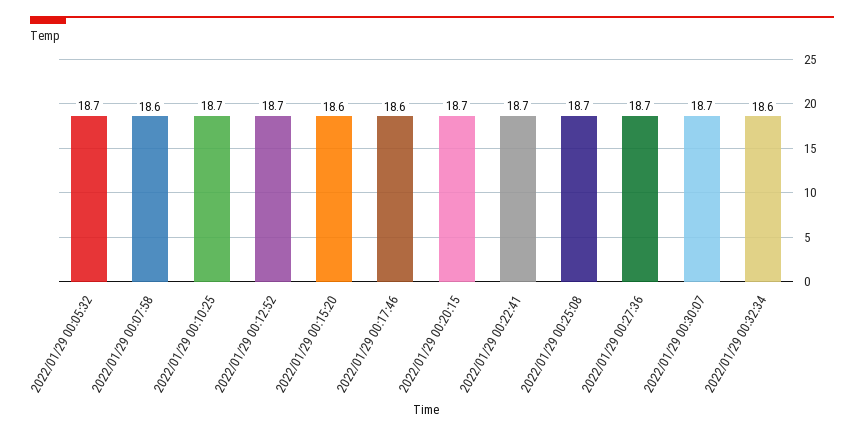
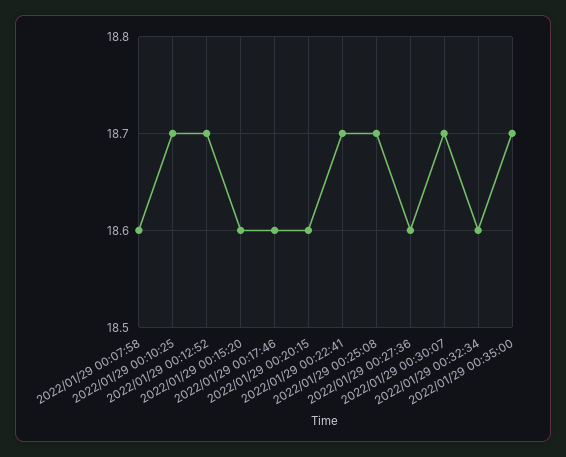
2022/01/29 00:05:32: 18.7 -> none
2022/01/29 00:20:15: 18.7 -> 18.6
2022/01/29 00:27:36: 18.7 -> 18.6
2022/01/29 00:35:00: none -> 18.7

